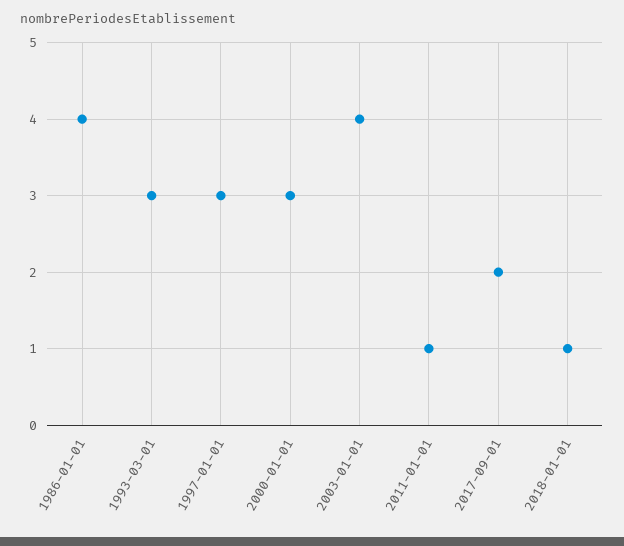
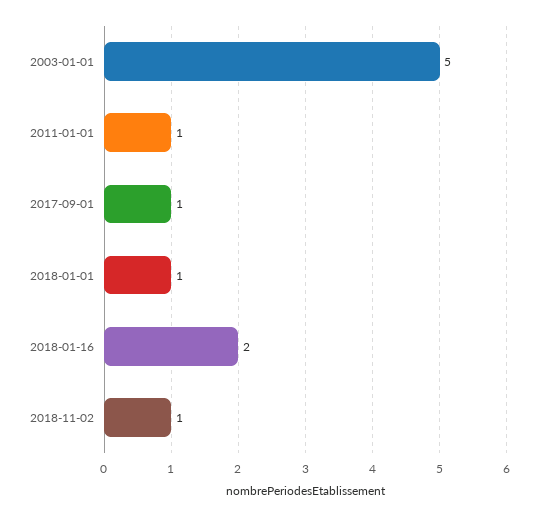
1986-01-01: 4 -> none
1993-03-01: 3 -> none
1997-01-01: 3 -> none
2000-01-01: 3 -> none
2003-01-01: 4 -> 5
2017-09-01: 2 -> 1
2018-01-16: none -> 2
2018-11-02: none -> 1

